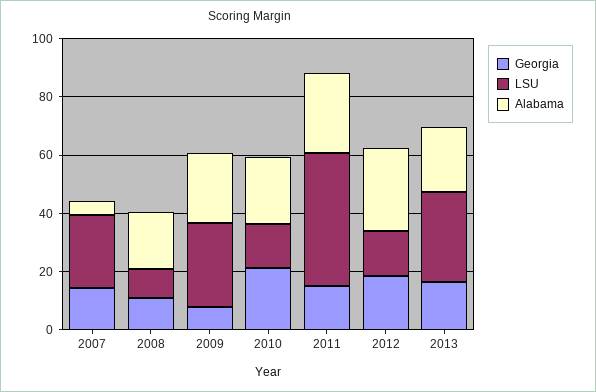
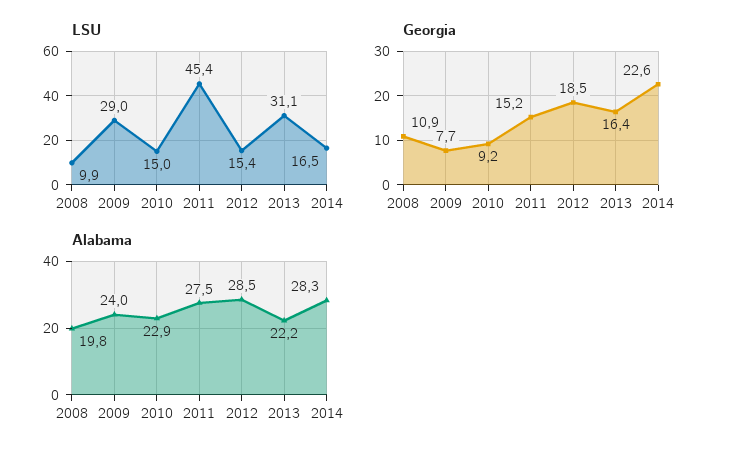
Georgia, 2007: 15 -> none
LSU, 2007: 25 -> none
Alabama, 2007: 5 -> none
Georgia, 2010: 20 -> 9.2
LSU, 2014: none -> 16.5
Georgia, 2014: none -> 22.6
Alabama, 2014: none -> 28.3

